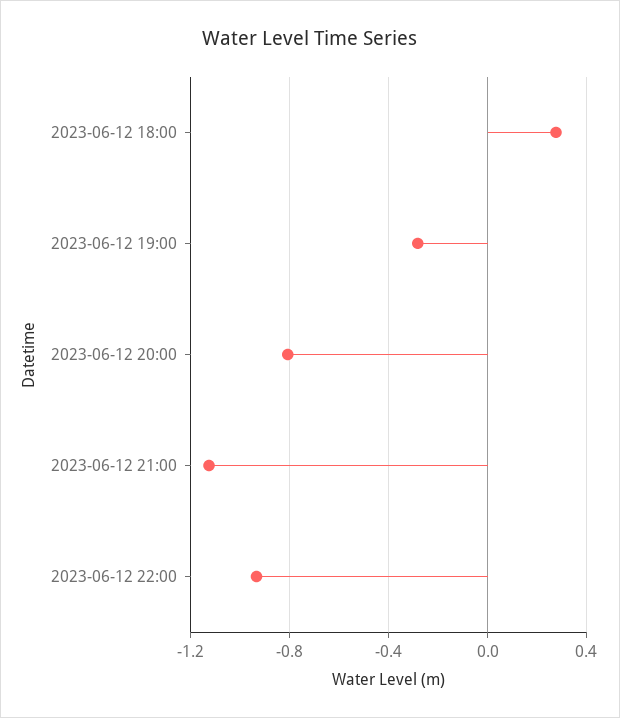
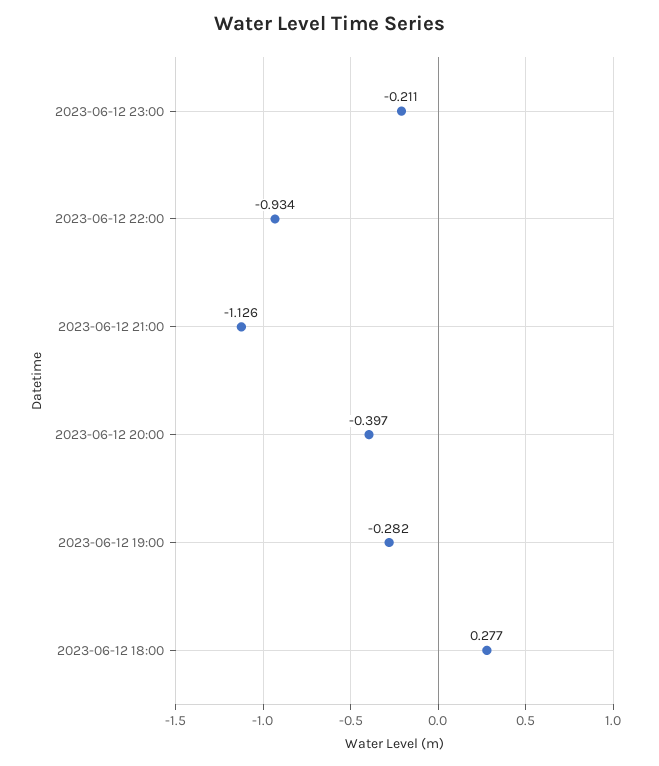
2023-06-12 20:00: -0.8 -> -0.397
2023-06-12 23:00: none -> -0.211

